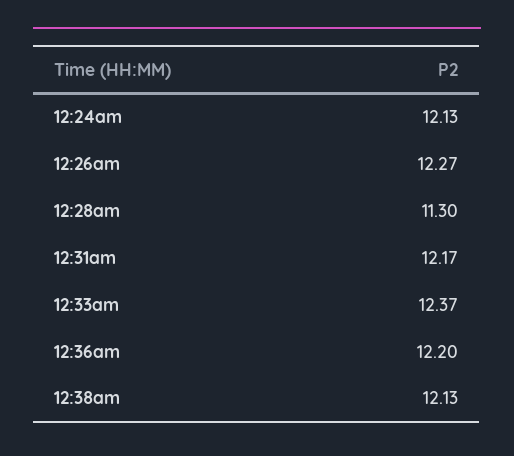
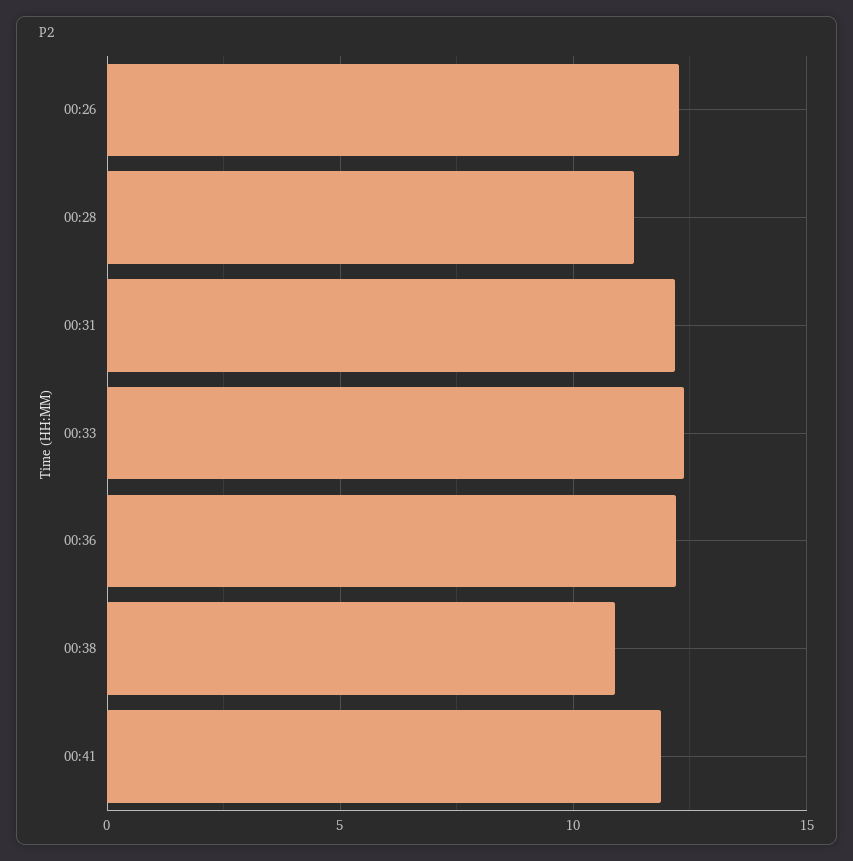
12:24am: 12.13 -> none
12:38am: 12.13 -> 11
00:41: none -> 12

